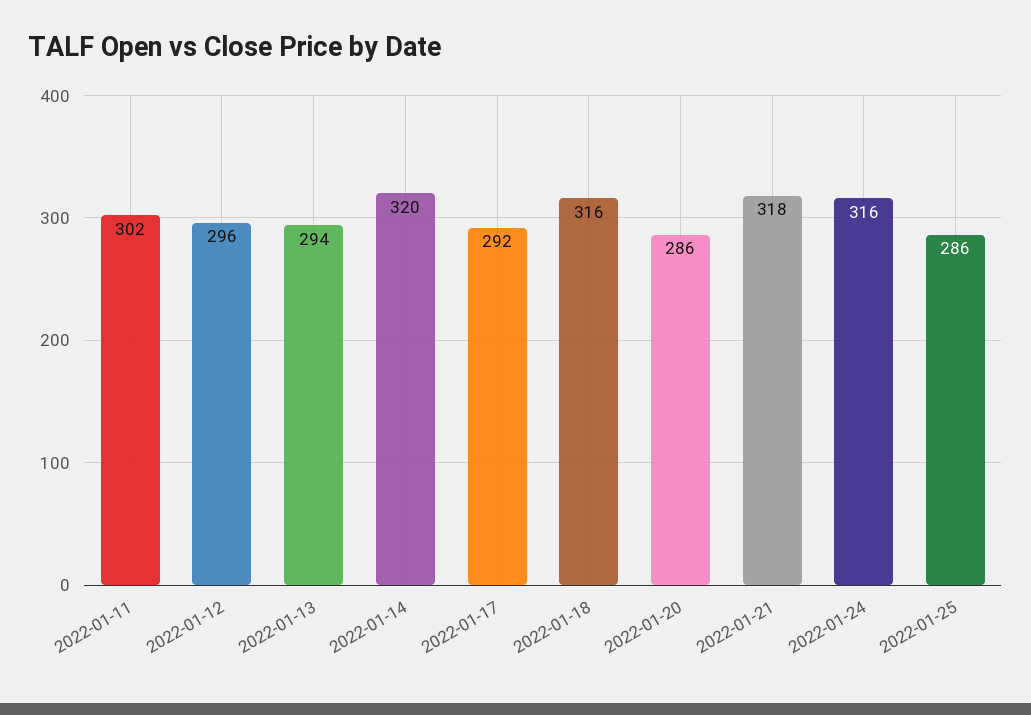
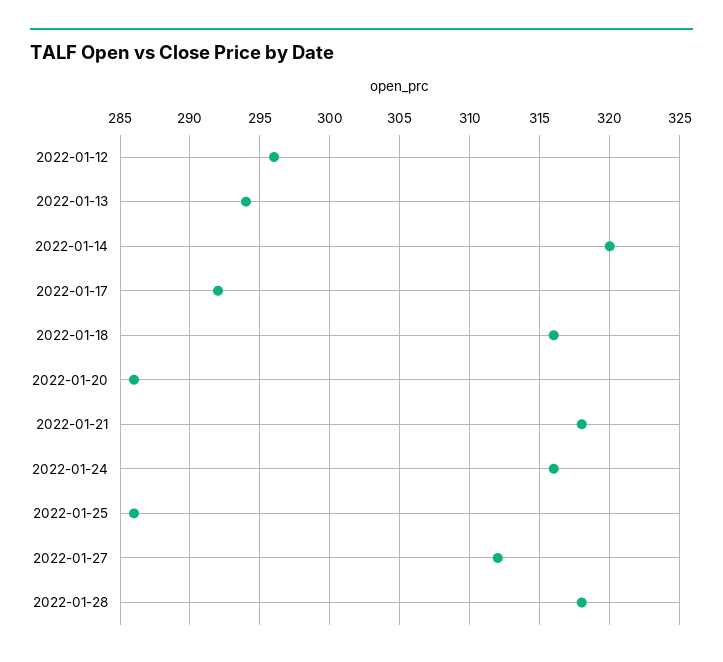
2022-01-11: 302 -> none
2022-01-27: none -> 312
2022-01-28: none -> 318

